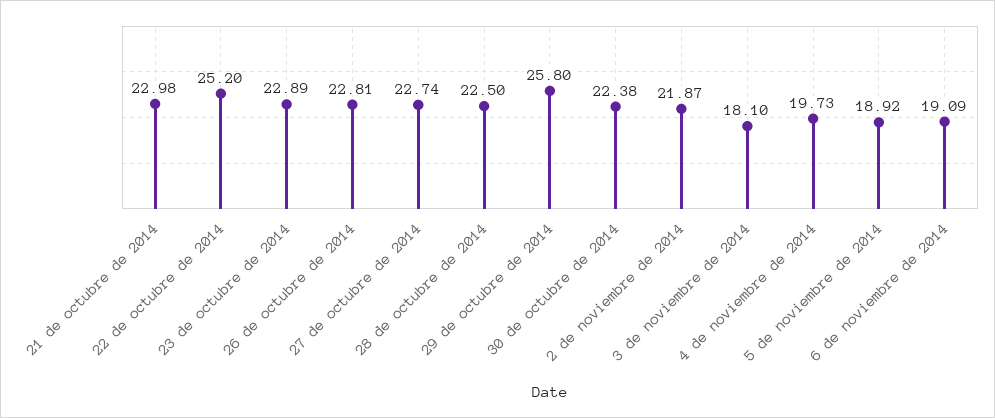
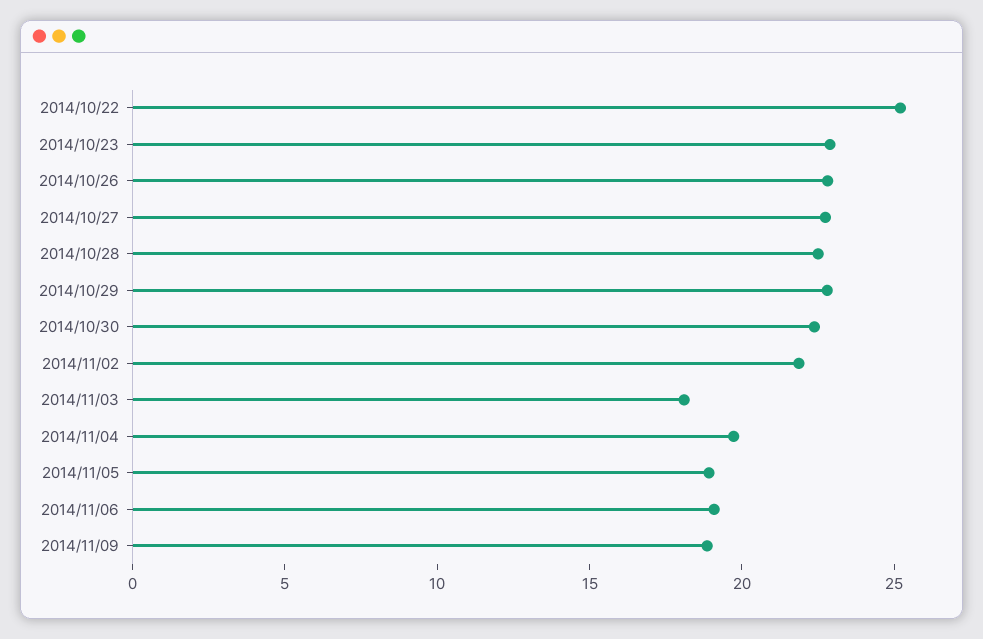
21 de octubre de 2014: 22.98 -> none
29 de octubre de 2014: 25.8 -> 23
2014/11/09: none -> 19

